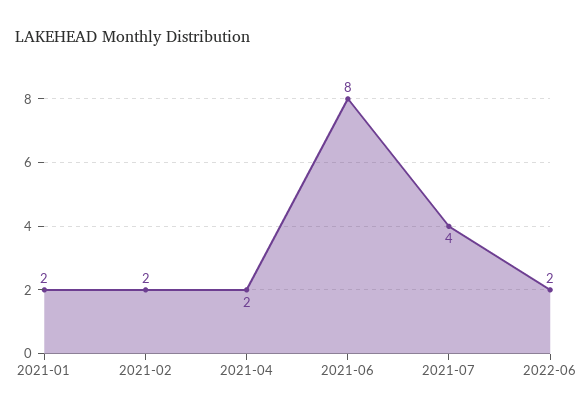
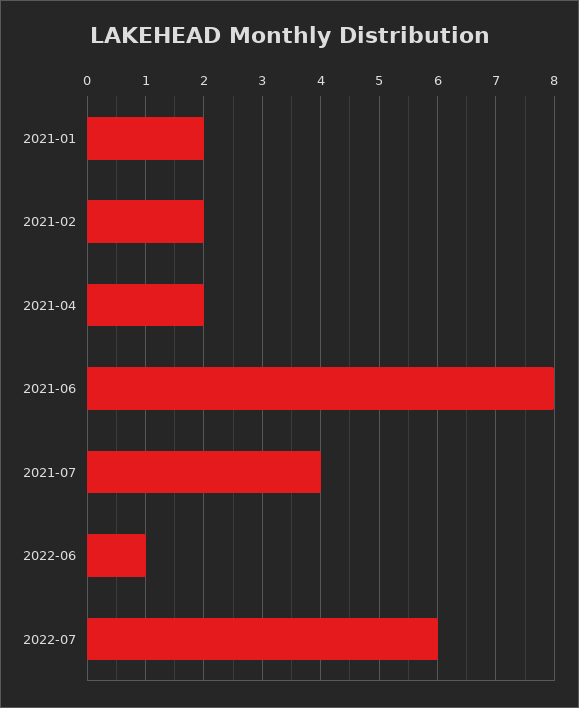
2022-06: 2 -> 1
2022-07: none -> 6

